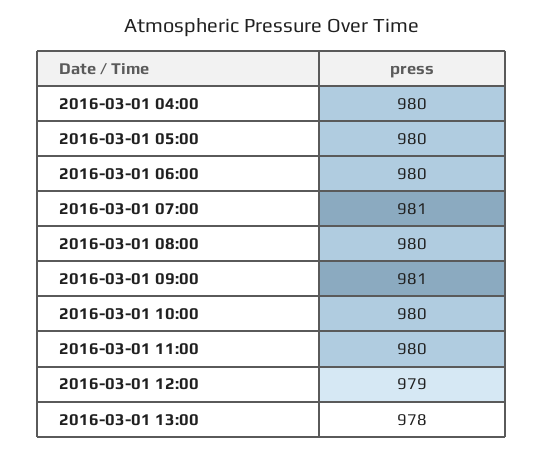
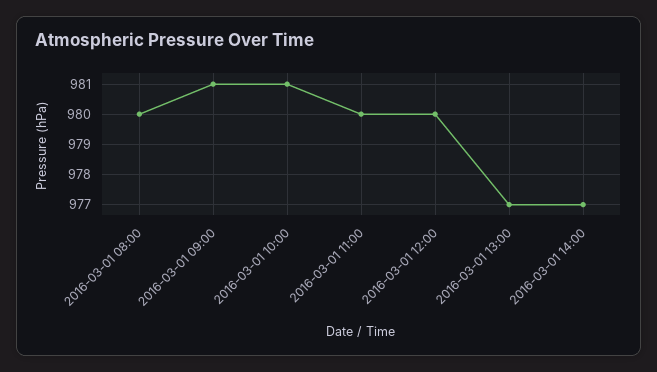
2016-03-01 04:00: 980 -> none
2016-03-01 05:00: 980 -> none
2016-03-01 06:00: 980 -> none
2016-03-01 07:00: 981 -> none
2016-03-01 10:00: 980 -> 981
2016-03-01 12:00: 979 -> 980
2016-03-01 13:00: 978 -> 977
2016-03-01 14:00: none -> 977

